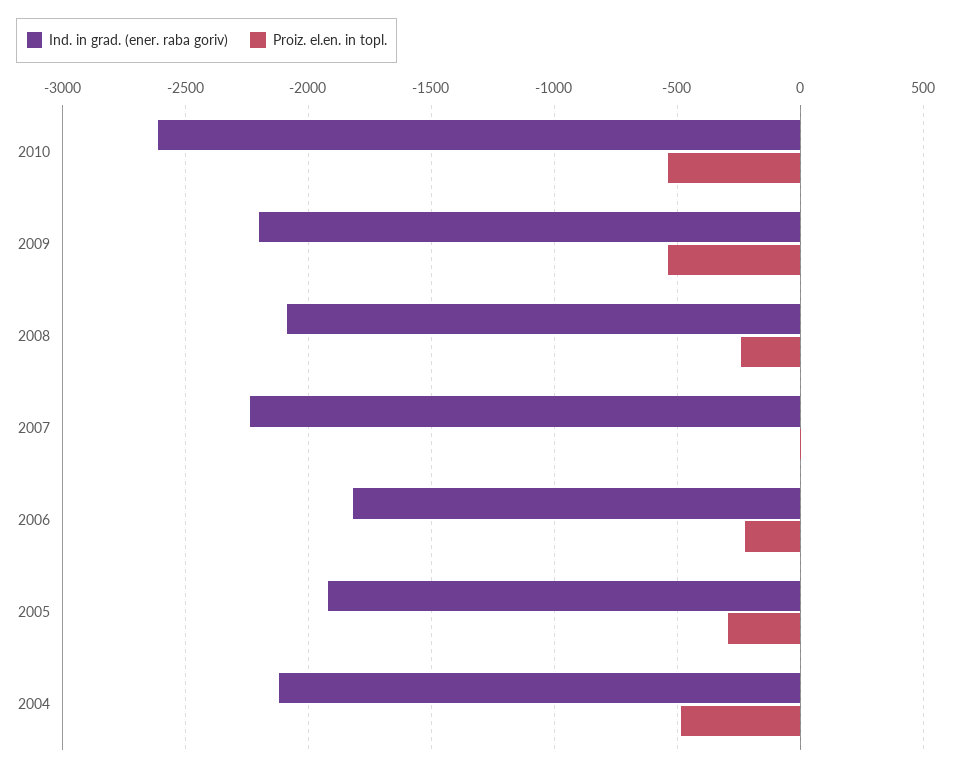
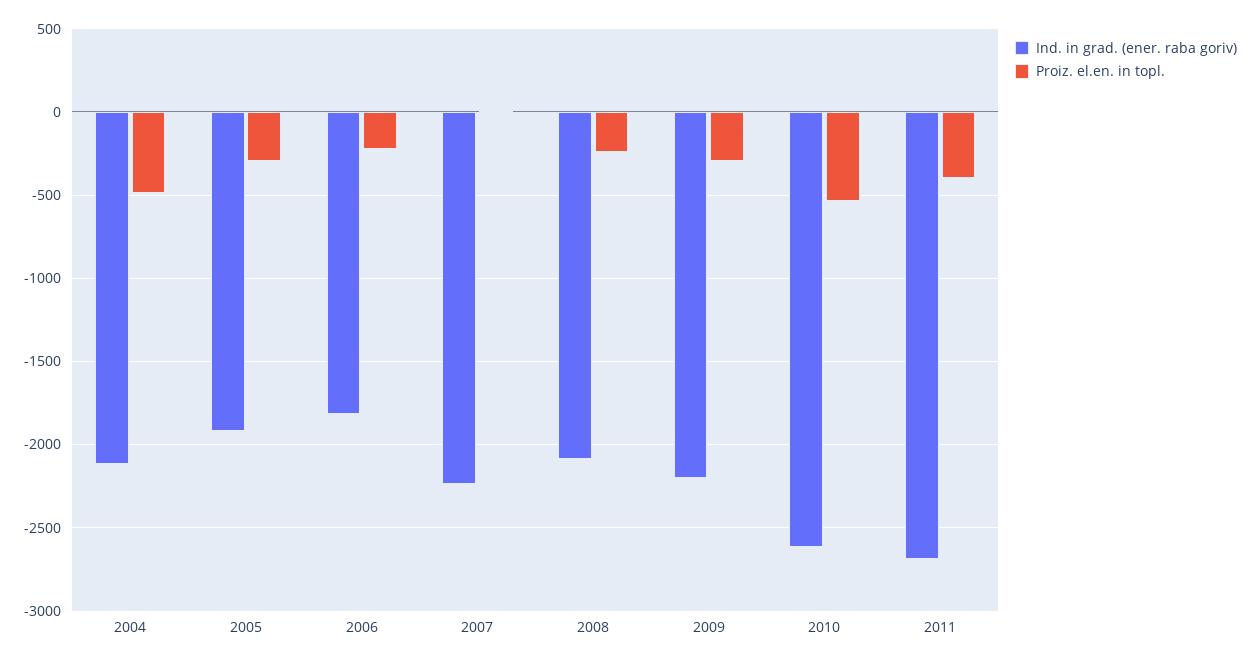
Proiz. el.en. in topl., 2009: -550 -> -300
Ind. in grad. (ener. raba goriv), 2011: none -> -2700
Proiz. el.en. in topl., 2011: none -> -400

